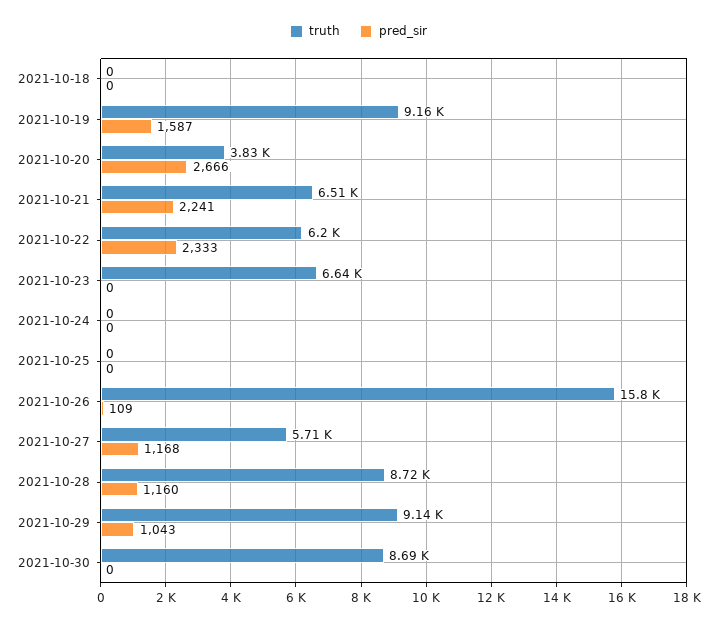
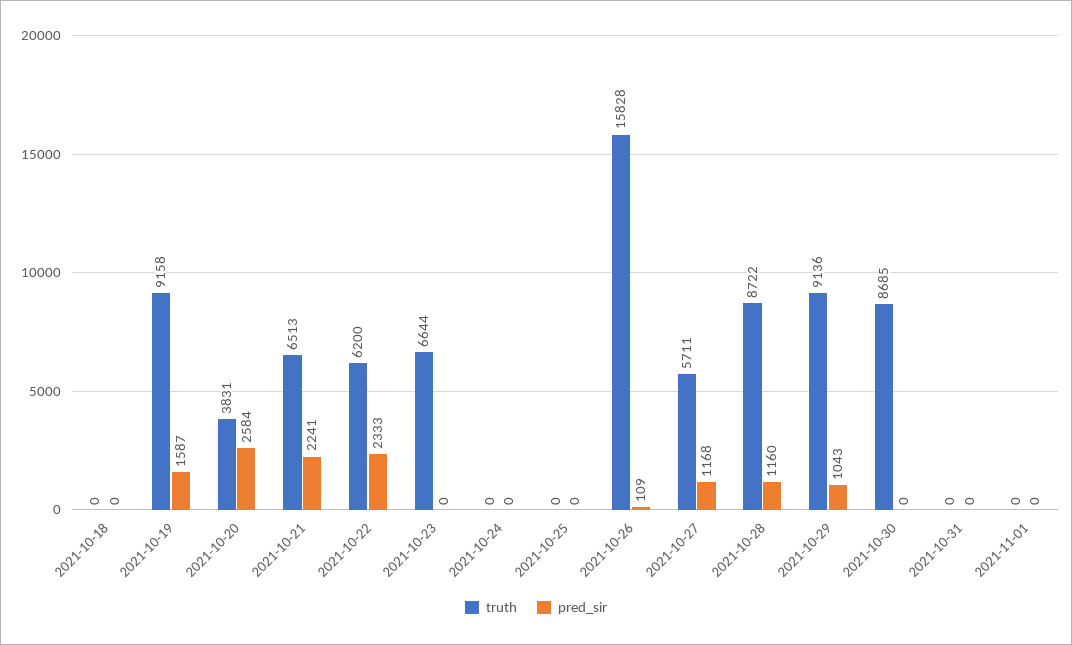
pred_sir, 2021-10-20: 2666 -> 2584
truth, 2021-10-31: none -> 0
pred_sir, 2021-10-31: none -> 0
truth, 2021-11-01: none -> 0
pred_sir, 2021-11-01: none -> 0

